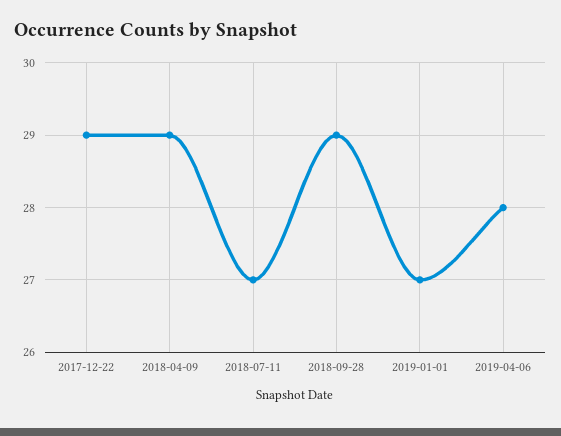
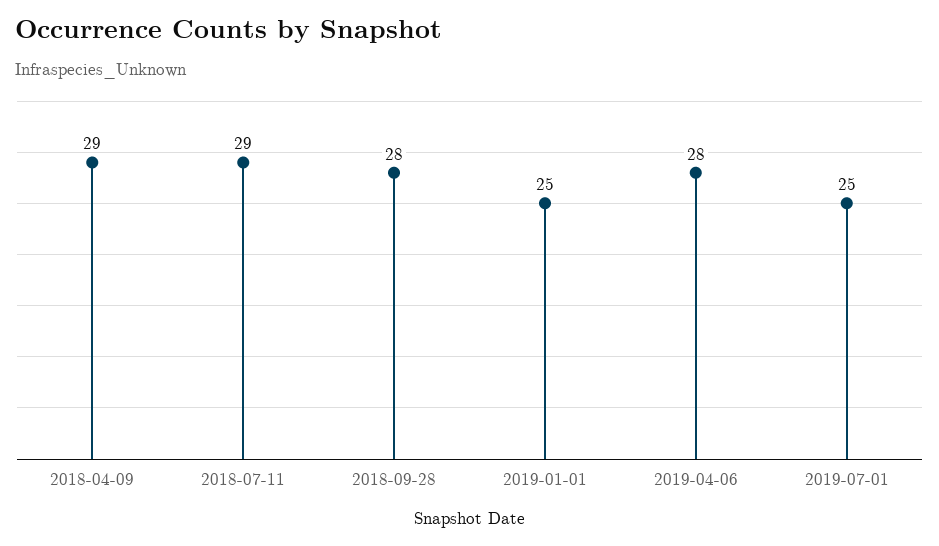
2017-12-22: 29 -> none
2018-07-11: 27 -> 29
2018-09-28: 29 -> 28
2019-01-01: 27 -> 25
2019-07-01: none -> 25

